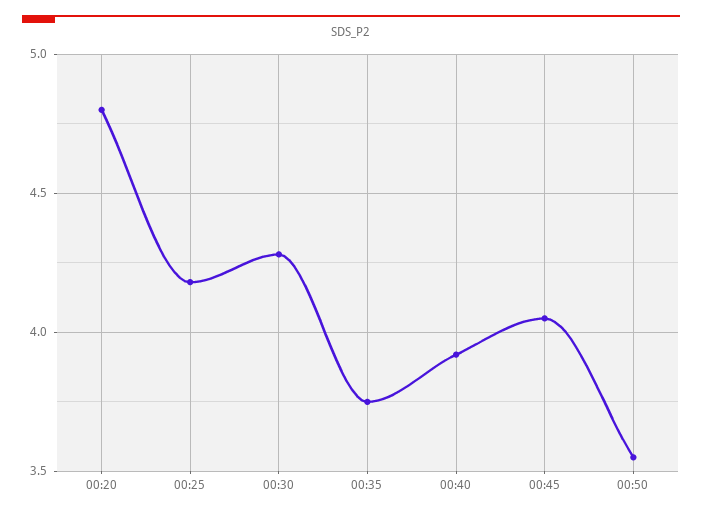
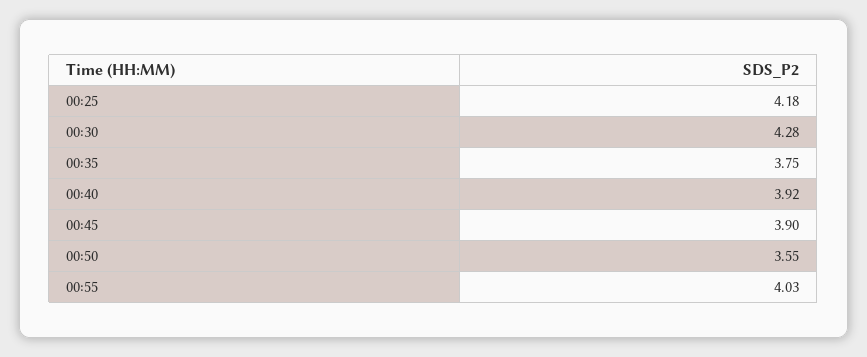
00:20: 4.8 -> none
00:45: 4.05 -> 3.9
00:55: none -> 4.03

